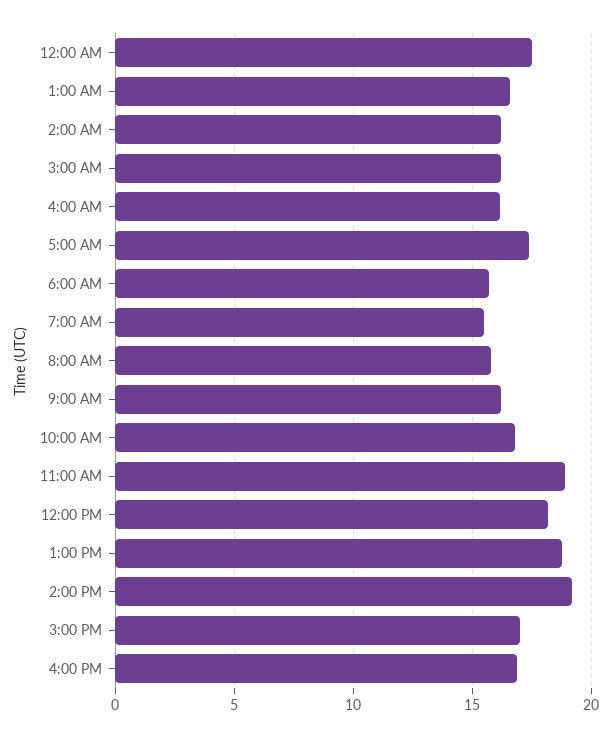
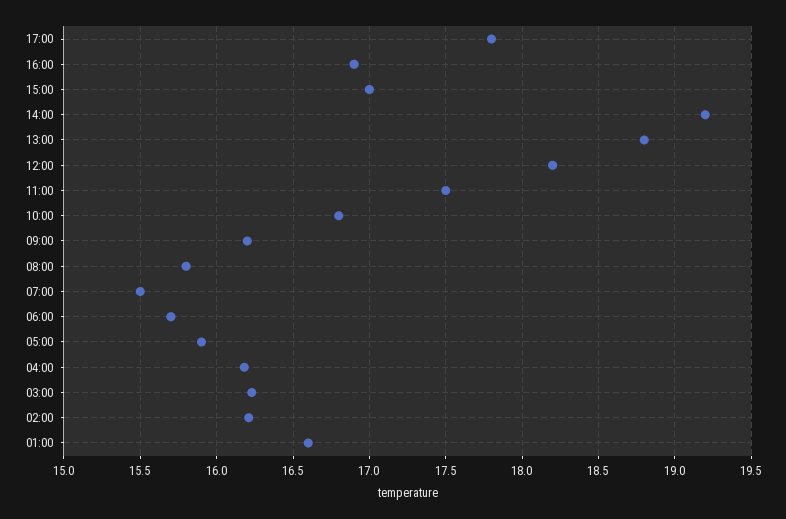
12:00 AM: 17.5 -> none
5:00 AM: 17.5 -> 15.9
11:00 AM: 19 -> 17.5
17:00: none -> 17.8

